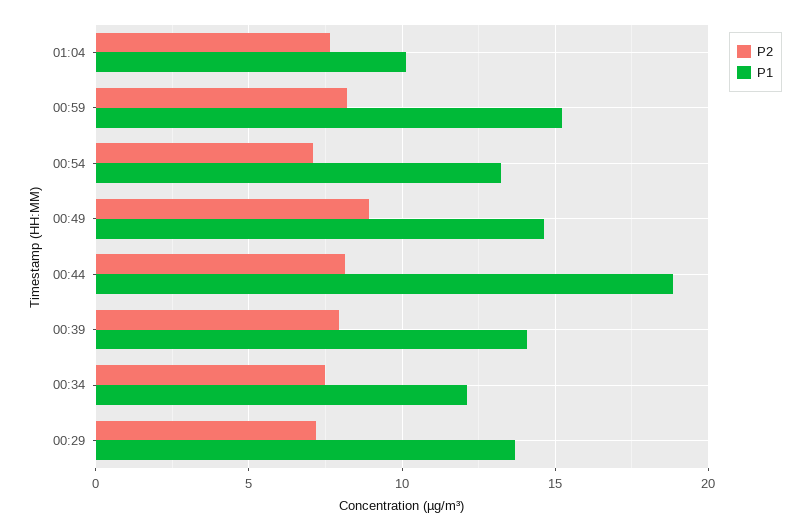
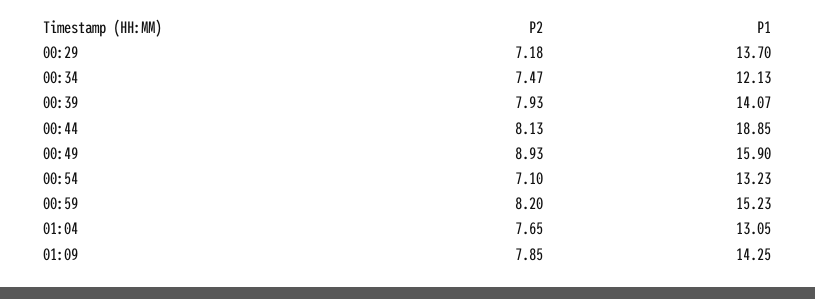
P1, 01:04: 10 -> 13.05
P1, 00:49: 14.5 -> 15.9
P2, 01:09: none -> 7.85
P1, 01:09: none -> 14.25

